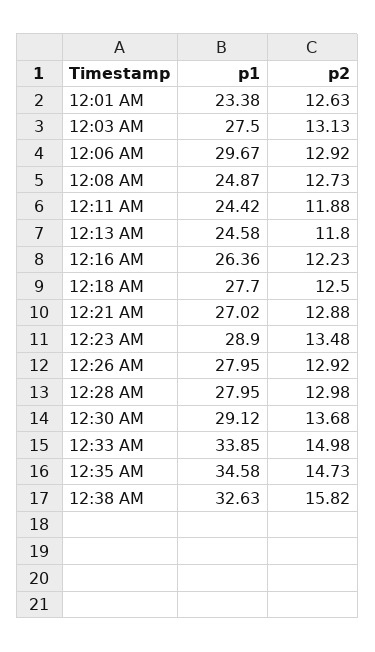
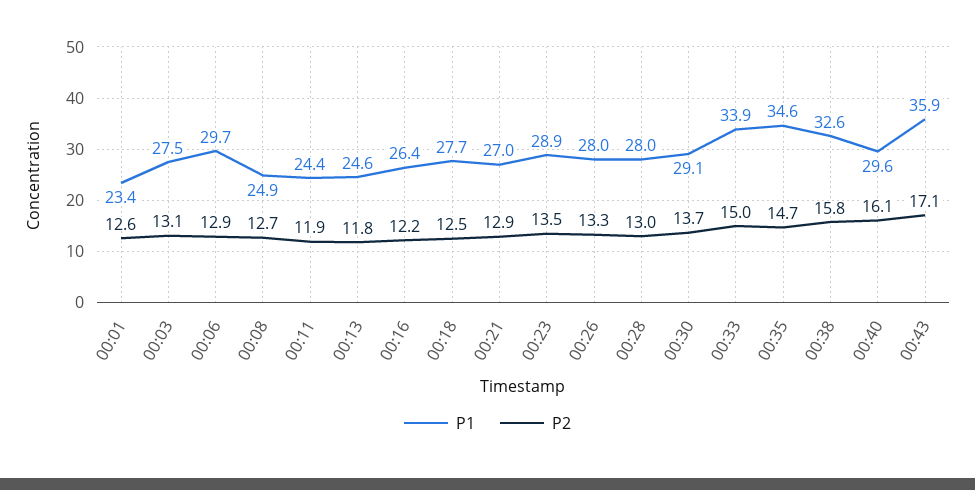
p2, 12:26 AM: 12.92 -> 13.3
p1, 00:40: none -> 29.6
p2, 00:40: none -> 16.1
p1, 00:43: none -> 35.9
p2, 00:43: none -> 17.1

